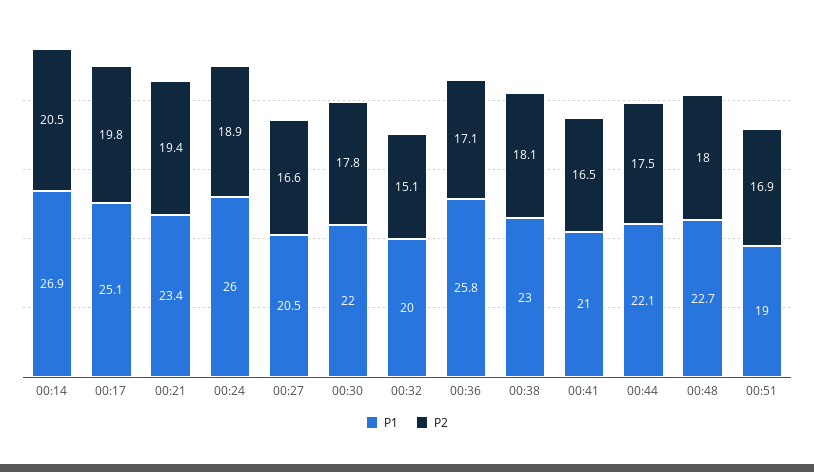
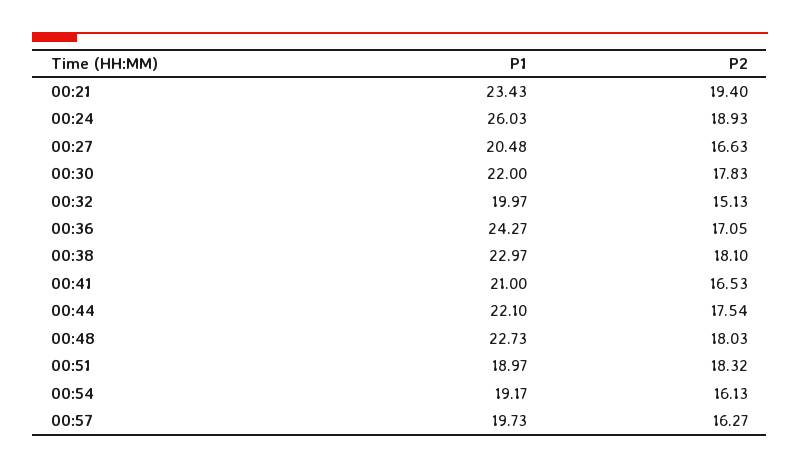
P1, 00:14: 26.9 -> none
P2, 00:14: 20.5 -> none
P1, 00:17: 25.1 -> none
P2, 00:17: 19.8 -> none
P1, 00:36: 25.8 -> 24.27
P2, 00:51: 16.9 -> 18.32
P1, 00:54: none -> 19.17
P2, 00:54: none -> 16.13
P1, 00:57: none -> 19.73
P2, 00:57: none -> 16.27

